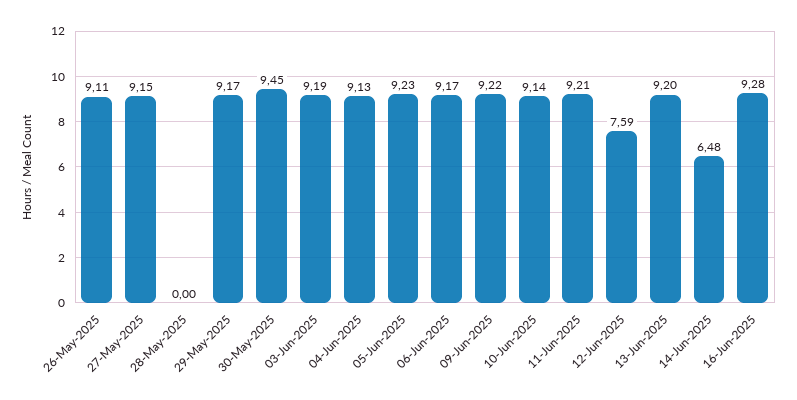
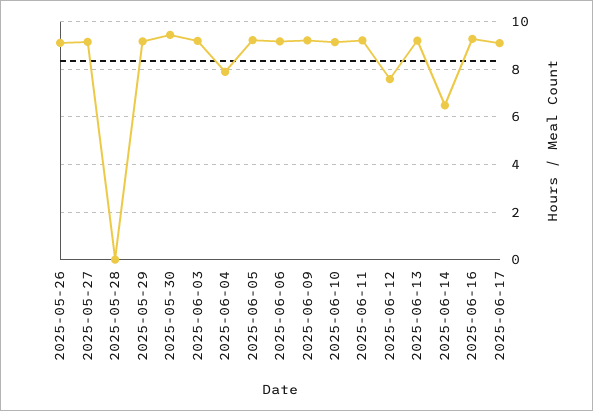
04-Jun-2025: 9.13 -> 8
2025-06-17: none -> 9

